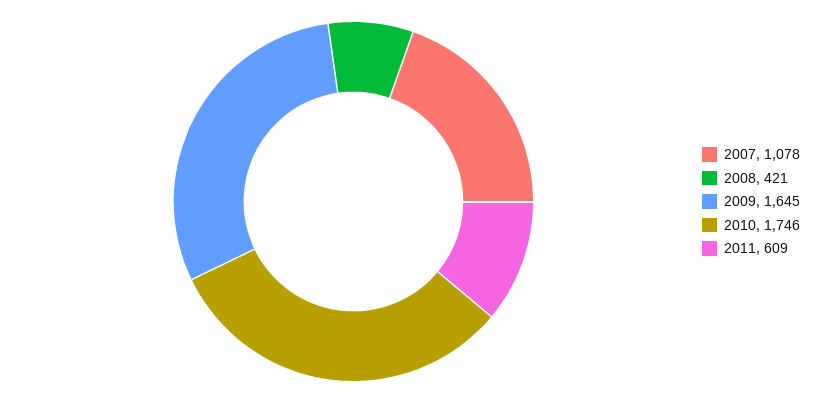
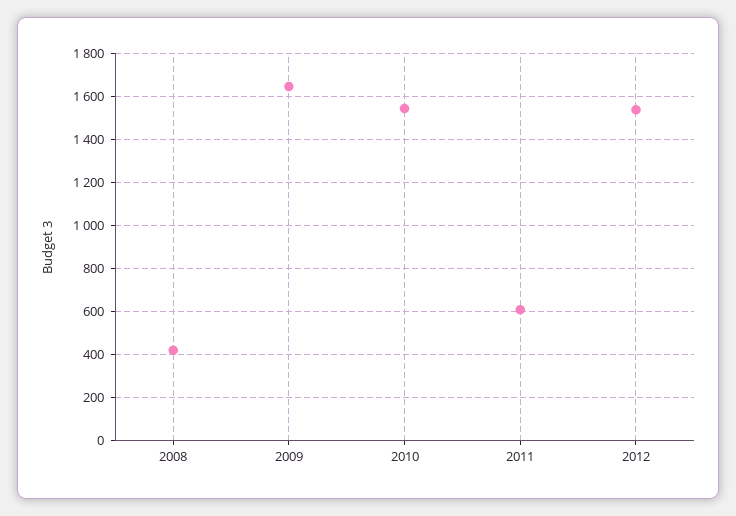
2007: 1078 -> none
2010: 1746 -> 1550
2012: none -> 1550

